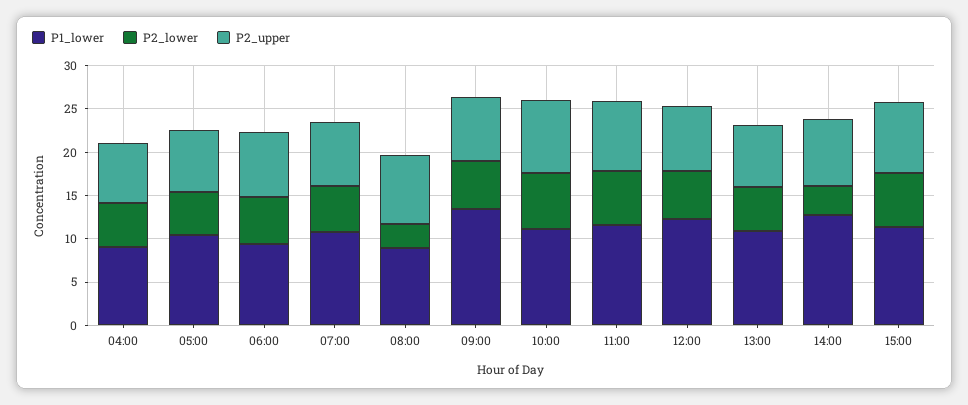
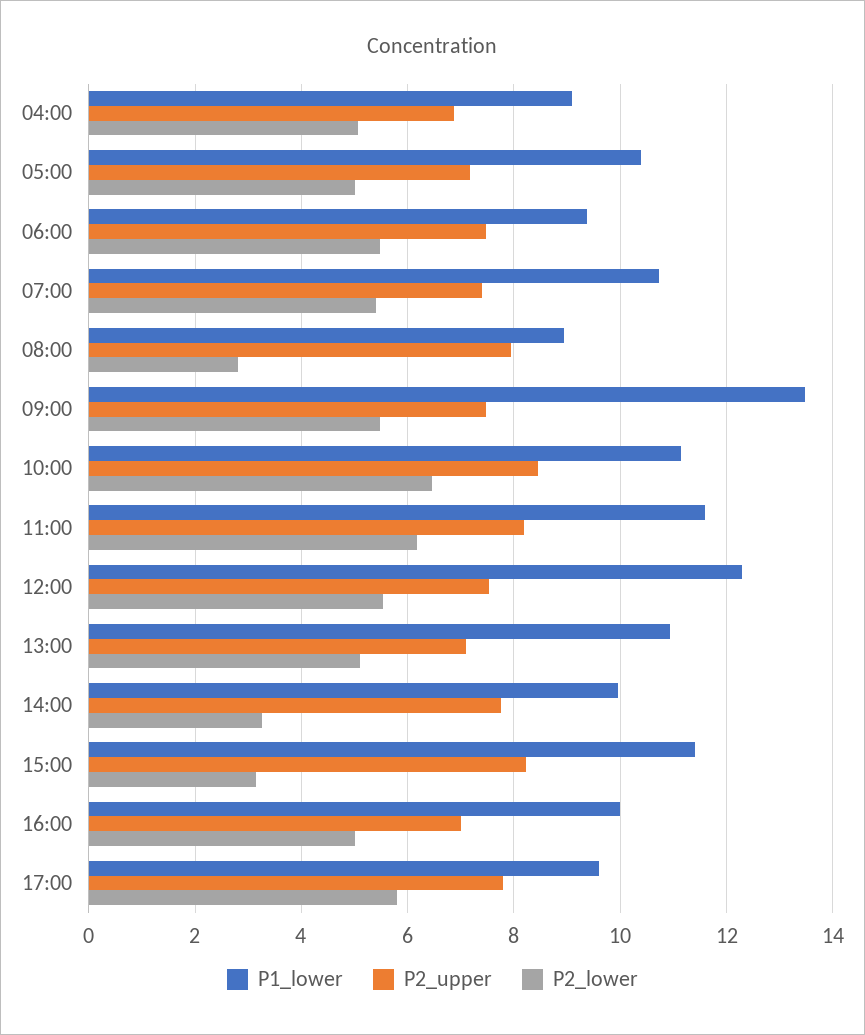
P1_lower, 14:00: 13 -> 10
P2_lower, 15:00: 6 -> 3.2
P1_lower, 16:00: none -> 10
P2_upper, 16:00: none -> 7
P2_lower, 16:00: none -> 5
P1_lower, 17:00: none -> 9.6
P2_upper, 17:00: none -> 7.8
P2_lower, 17:00: none -> 5.8

